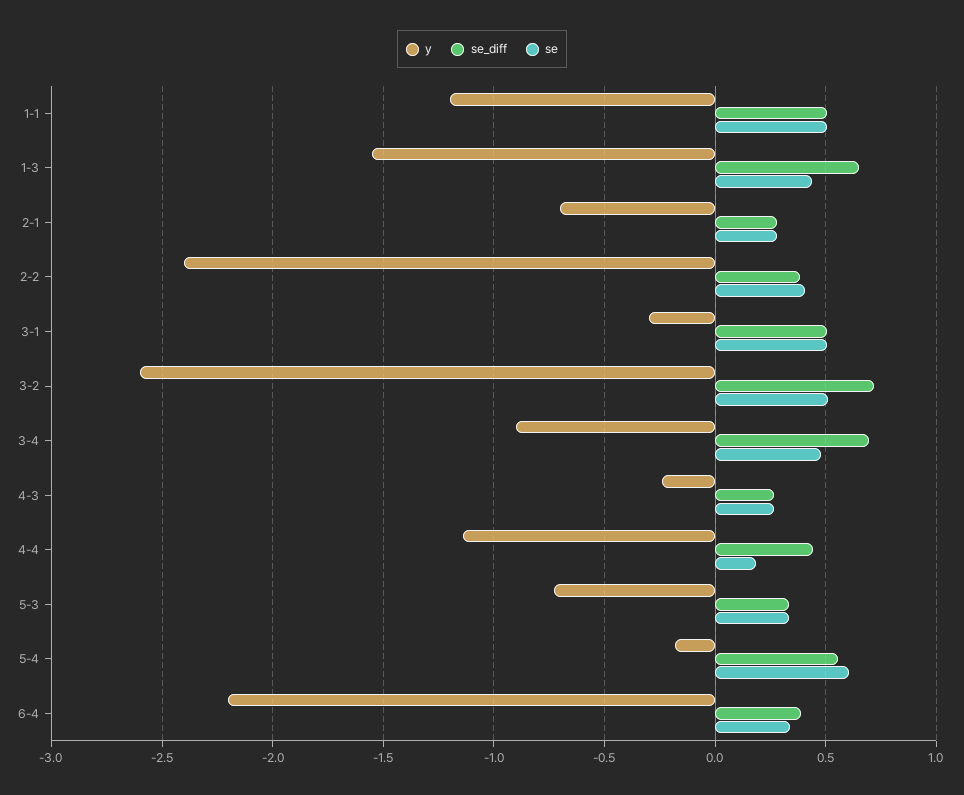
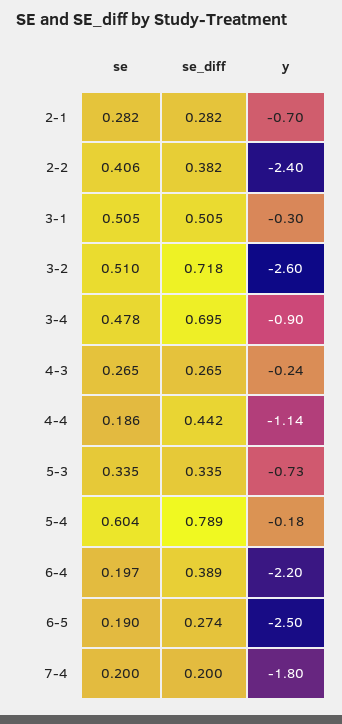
y, 1-1: -1.2 -> none
se_diff, 1-1: 0.5 -> none
se, 1-1: 0.5 -> none
y, 1-3: -1.55 -> none
se_diff, 1-3: 0.65 -> none
se, 1-3: 0.45 -> none
se_diff, 5-4: 0.55 -> 0.789
se, 6-4: 0.35 -> 0.197
se, 6-5: none -> 0.19
se_diff, 6-5: none -> 0.274
y, 6-5: none -> -2.5
se, 7-4: none -> 0.2
se_diff, 7-4: none -> 0.2
y, 7-4: none -> -1.8

